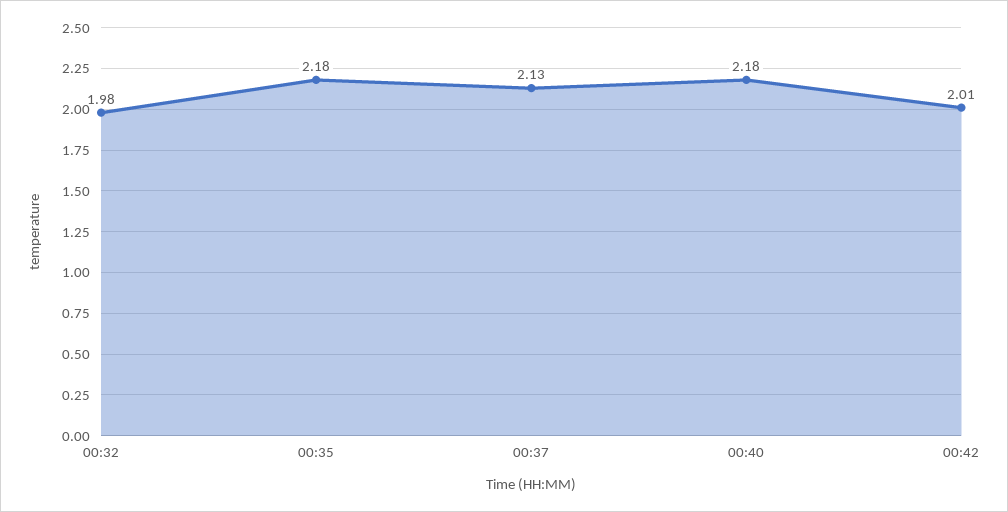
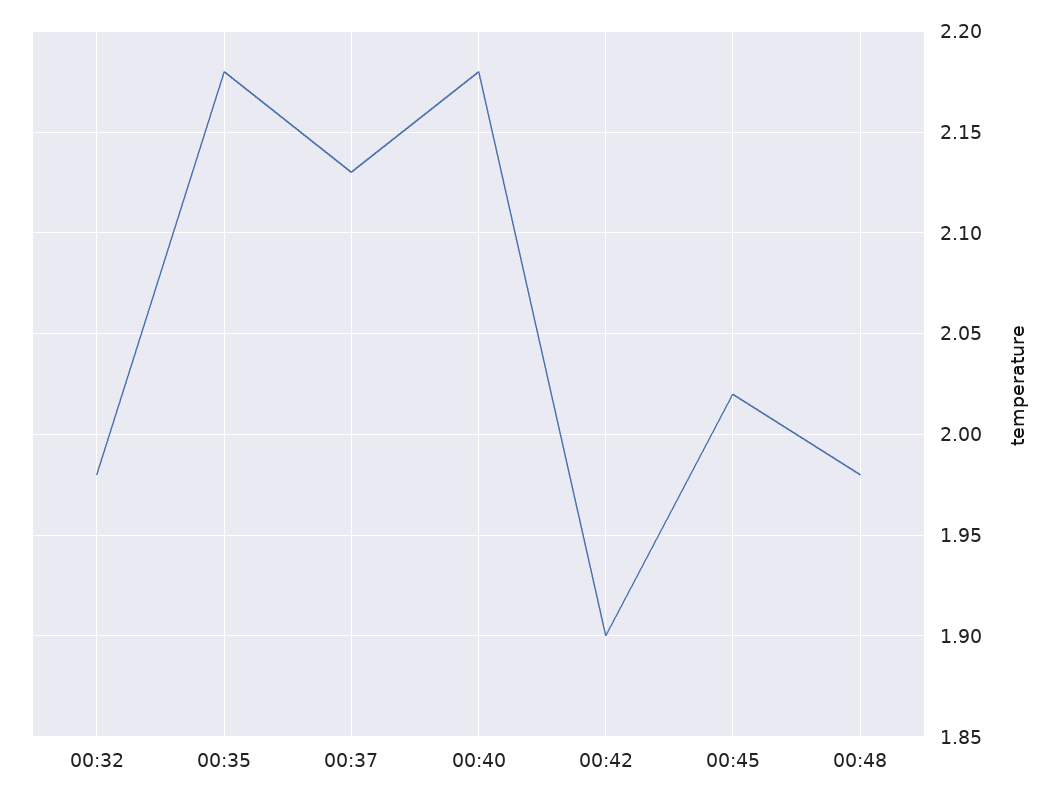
00:42: 2.01 -> 1.9
00:45: none -> 2.02
00:48: none -> 1.98

